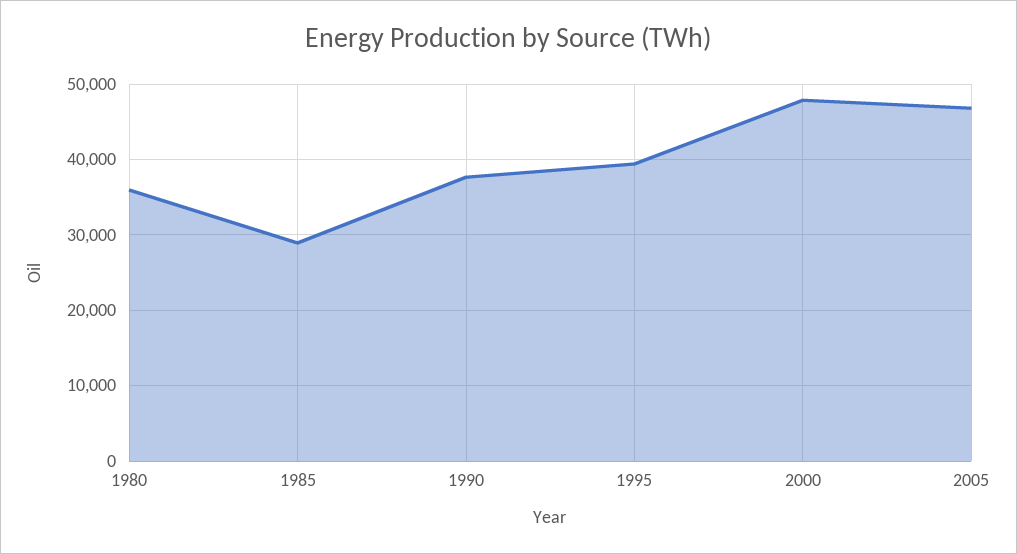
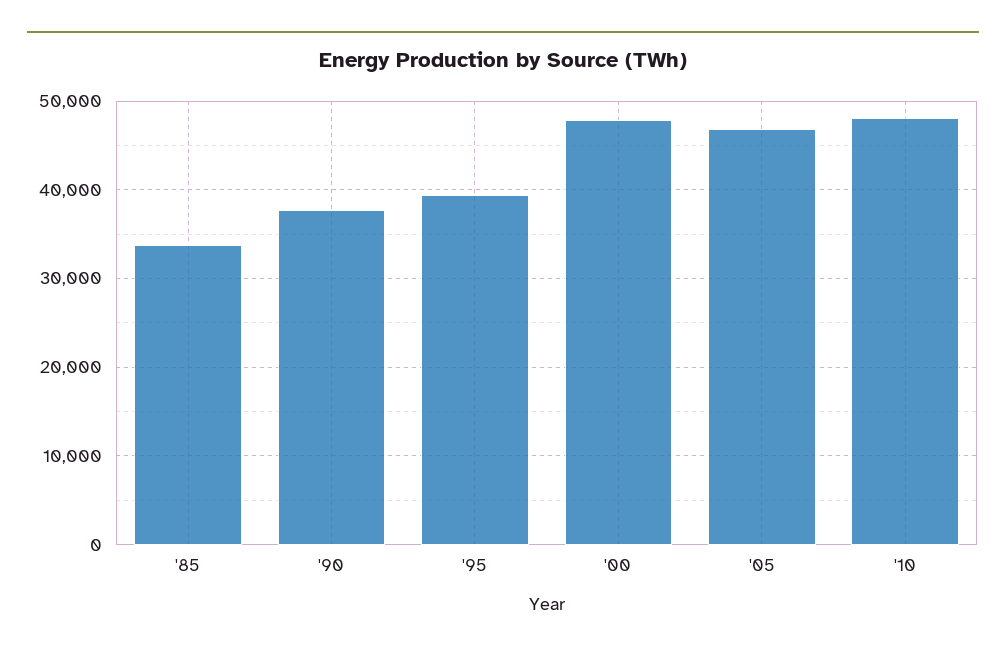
1980: 36000 -> none
1985: 29000 -> 34000
'10: none -> 48000

